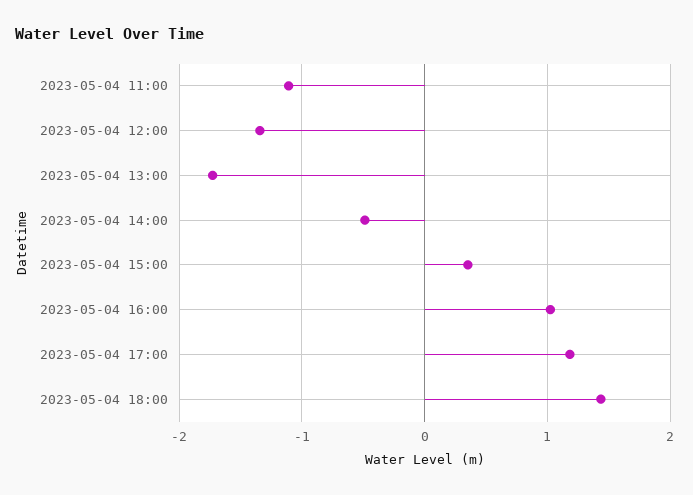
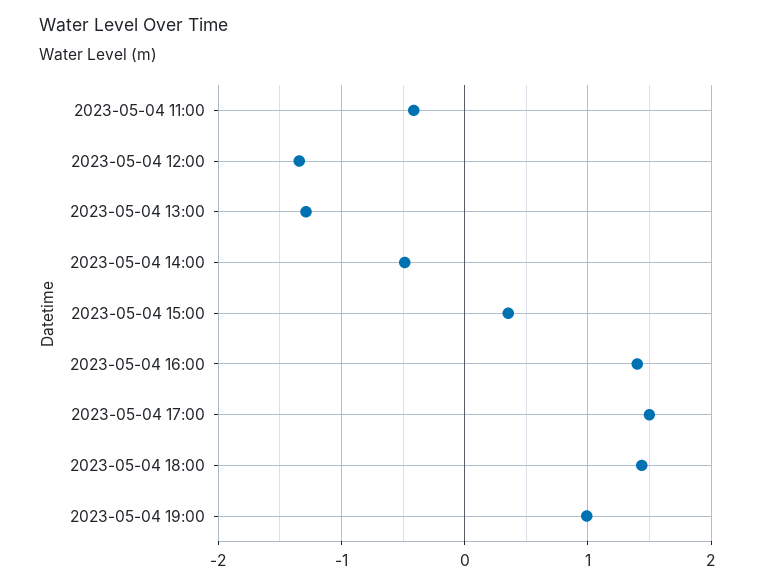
2023-05-04 11:00: -1.1 -> -0.4
2023-05-04 13:00: -1.7 -> -1.3
2023-05-04 16:00: 1 -> 1.4
2023-05-04 17:00: 1.2 -> 1.5
2023-05-04 19:00: none -> 1

